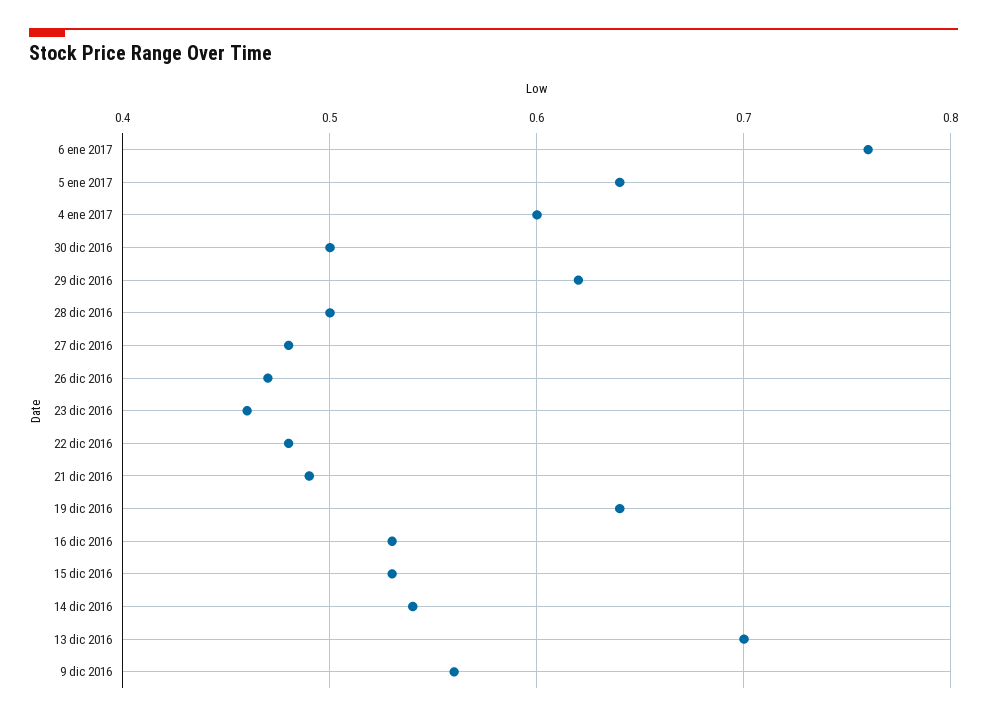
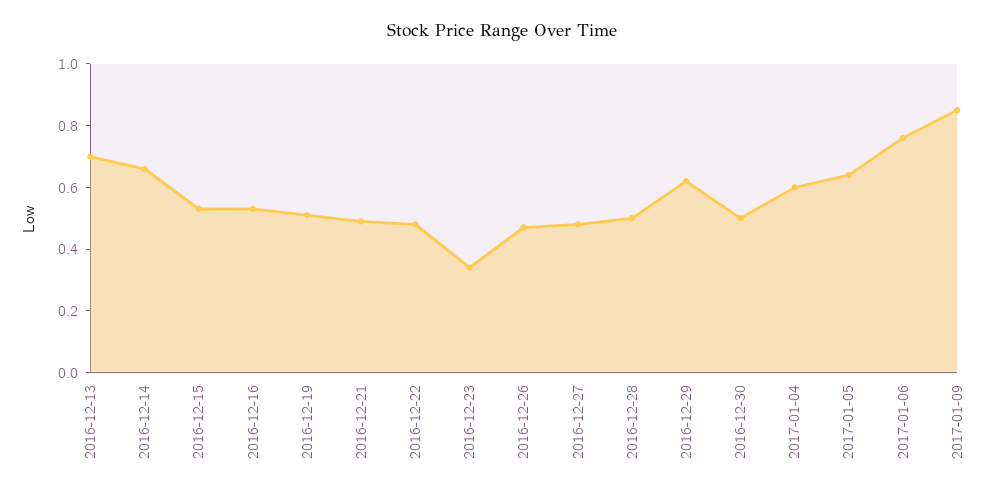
23 dic 2016: 0.46 -> 0.35
19 dic 2016: 0.64 -> 0.5
14 dic 2016: 0.54 -> 0.65
9 dic 2016: 0.56 -> none
2017-01-09: none -> 0.85

